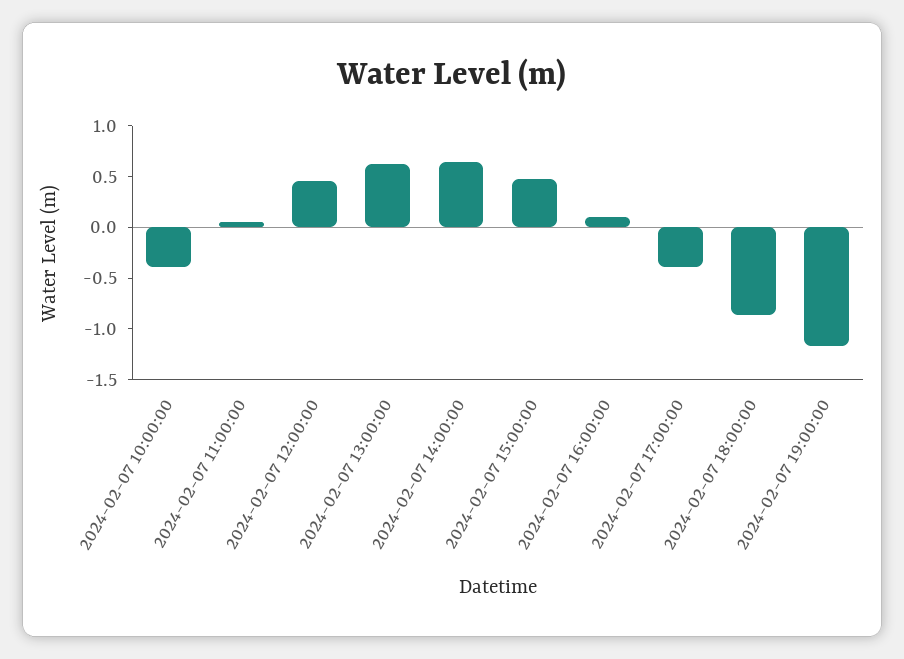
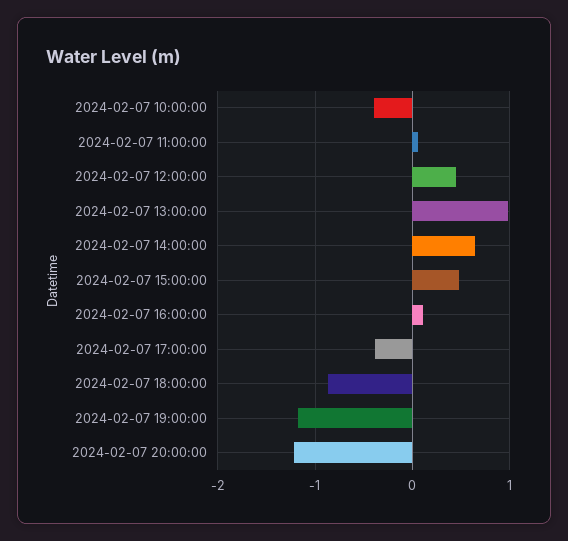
2024-02-07 13:00:00: 0.6 -> 1
2024-02-07 20:00:00: none -> -1.2

